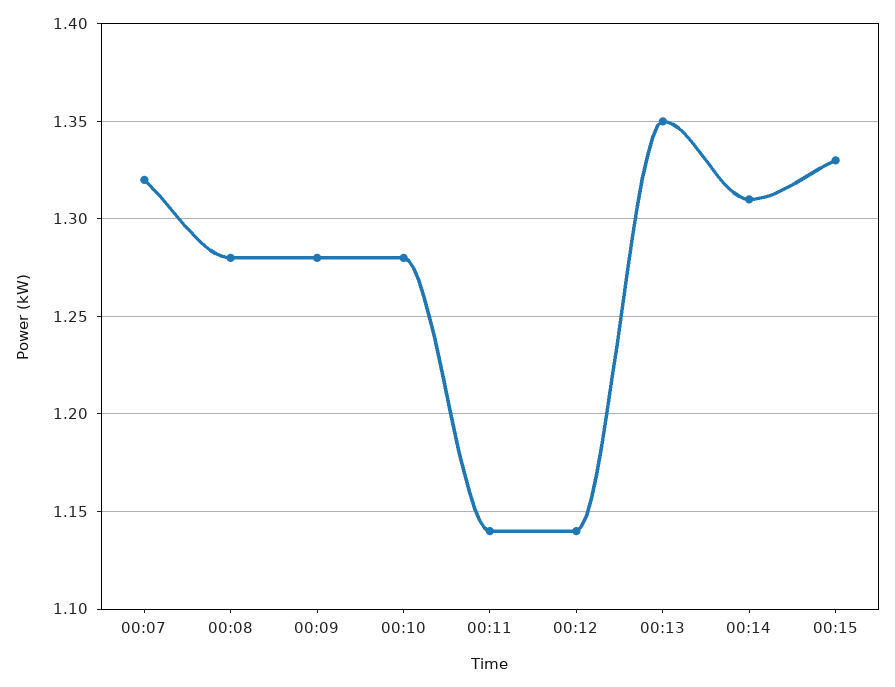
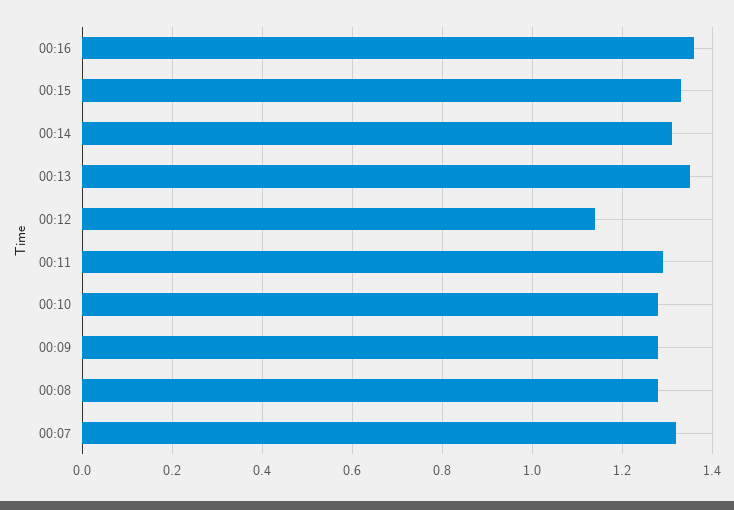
00:11: 1.14 -> 1.3
00:16: none -> 1.35

